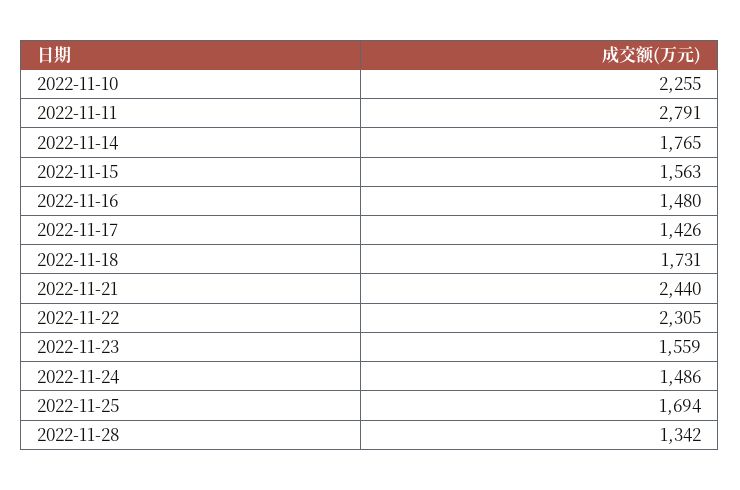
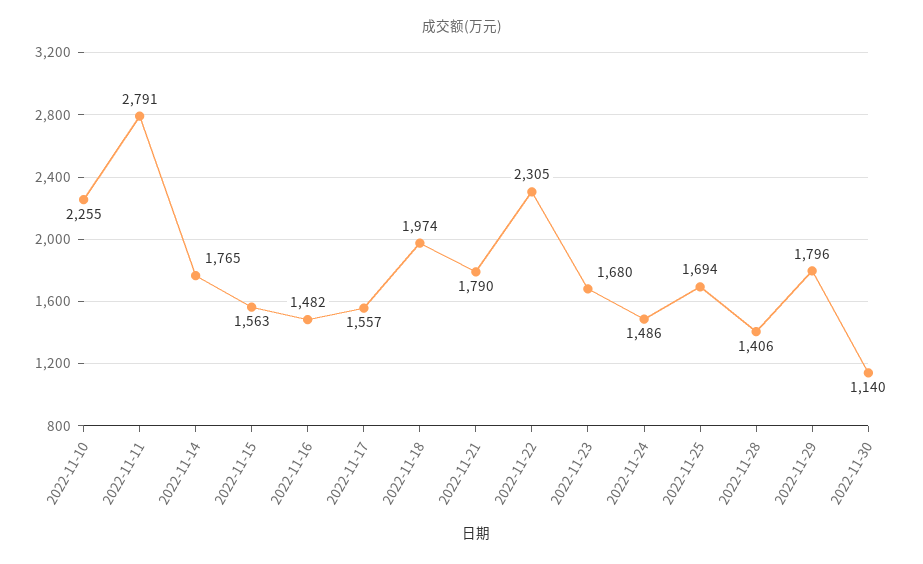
2022-11-16: 1480 -> 1482
2022-11-17: 1426 -> 1557
2022-11-18: 1731 -> 1974
2022-11-21: 2440 -> 1790
2022-11-23: 1559 -> 1680
2022-11-28: 1342 -> 1406
2022-11-29: none -> 1796
2022-11-30: none -> 1140

